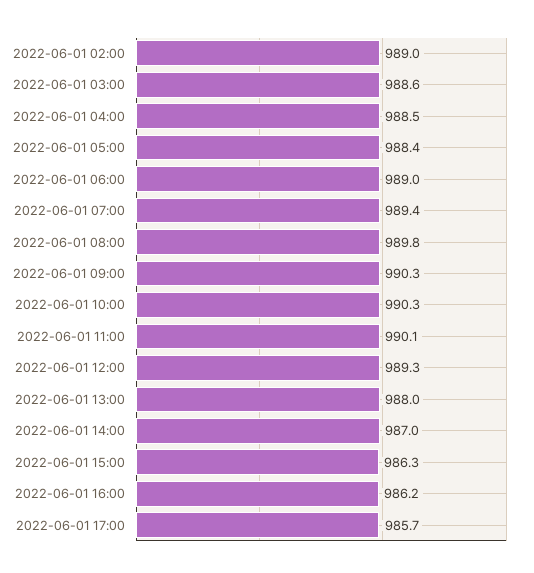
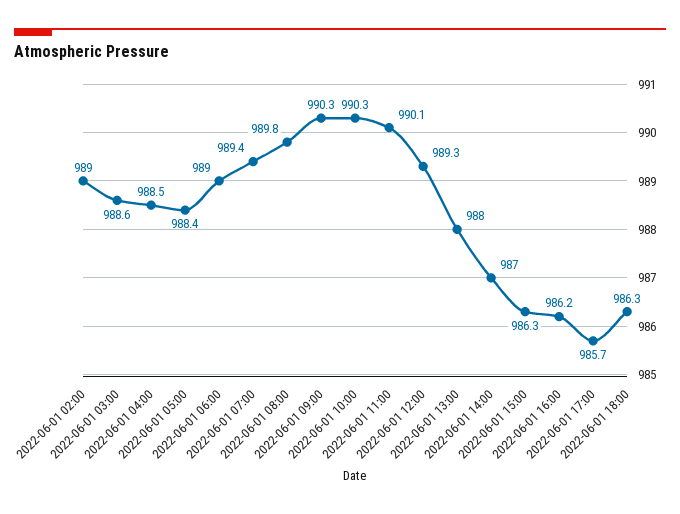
2022-06-01 18:00: none -> 986.3

